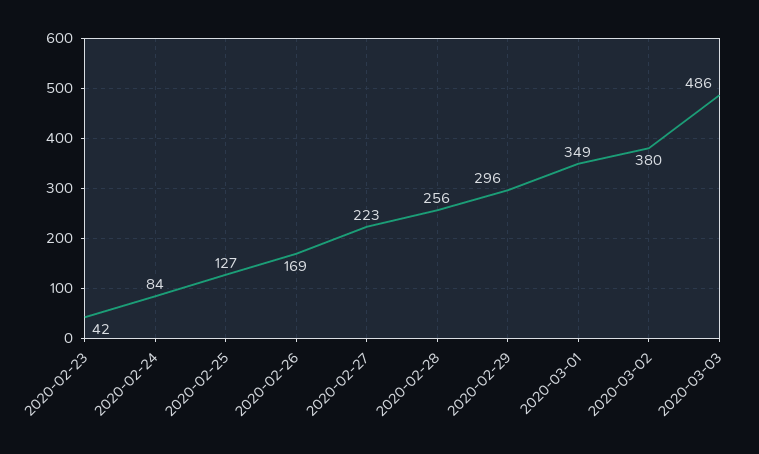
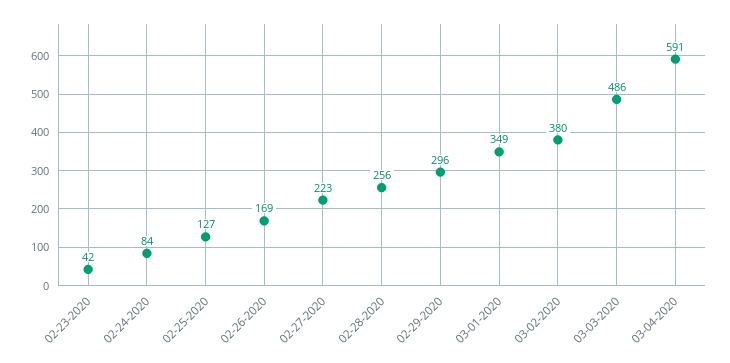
03-04-2020: none -> 591

